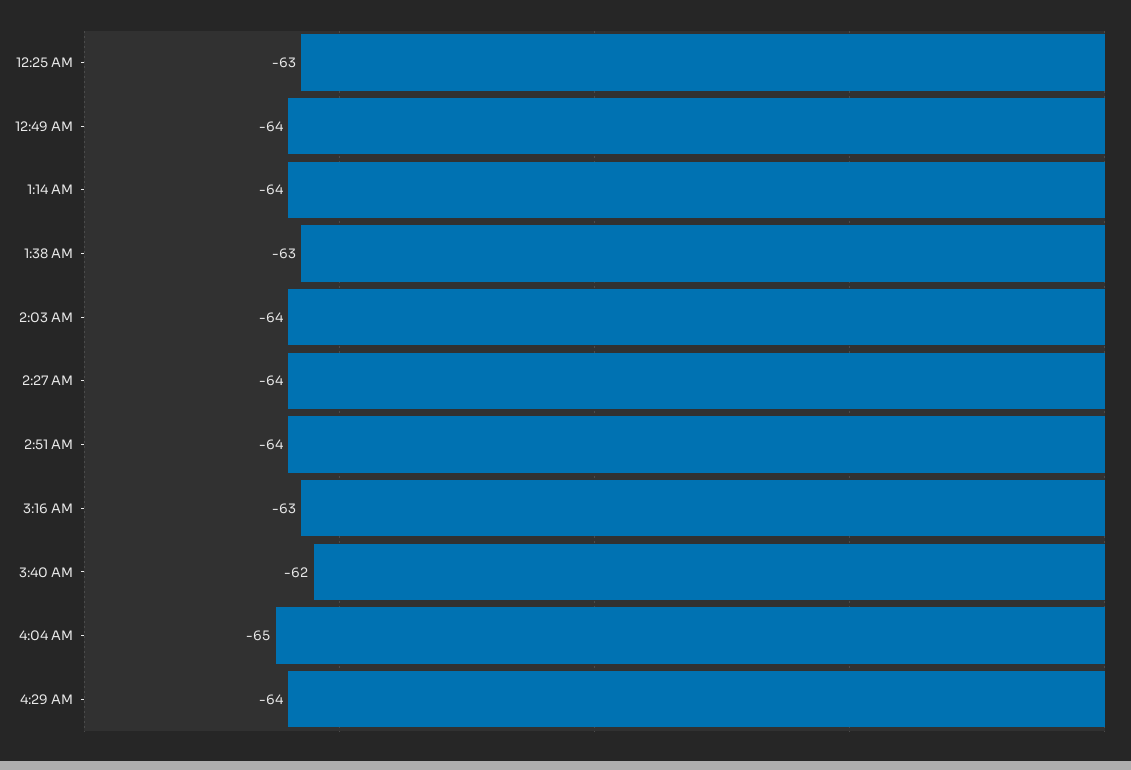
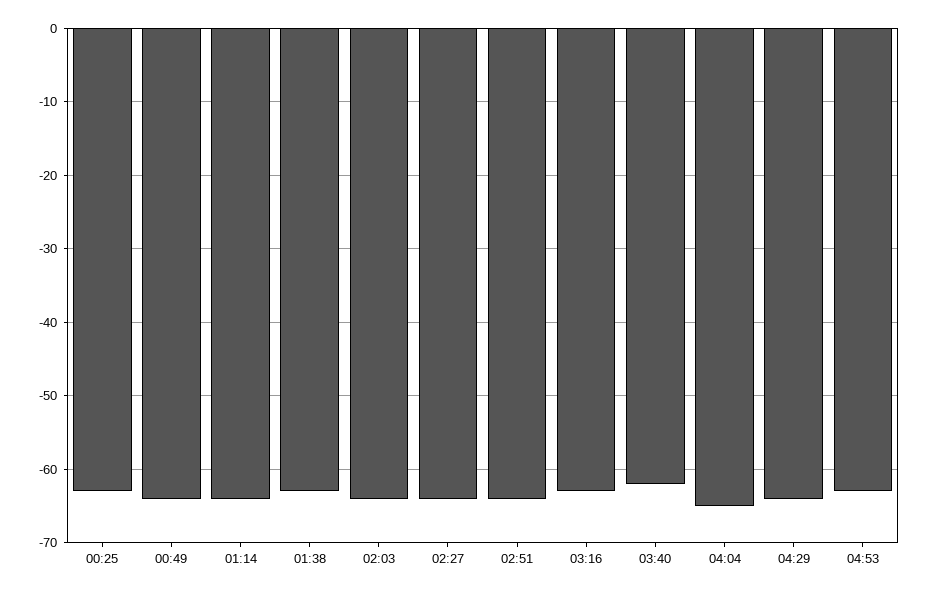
04:53: none -> -63

